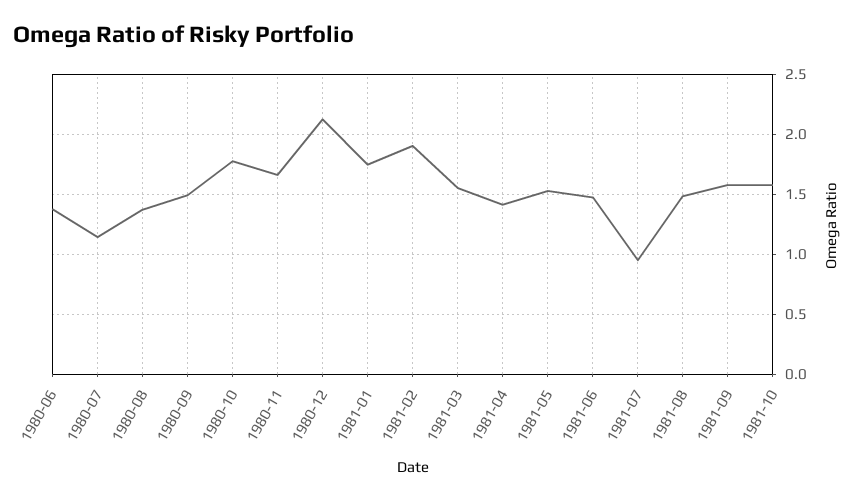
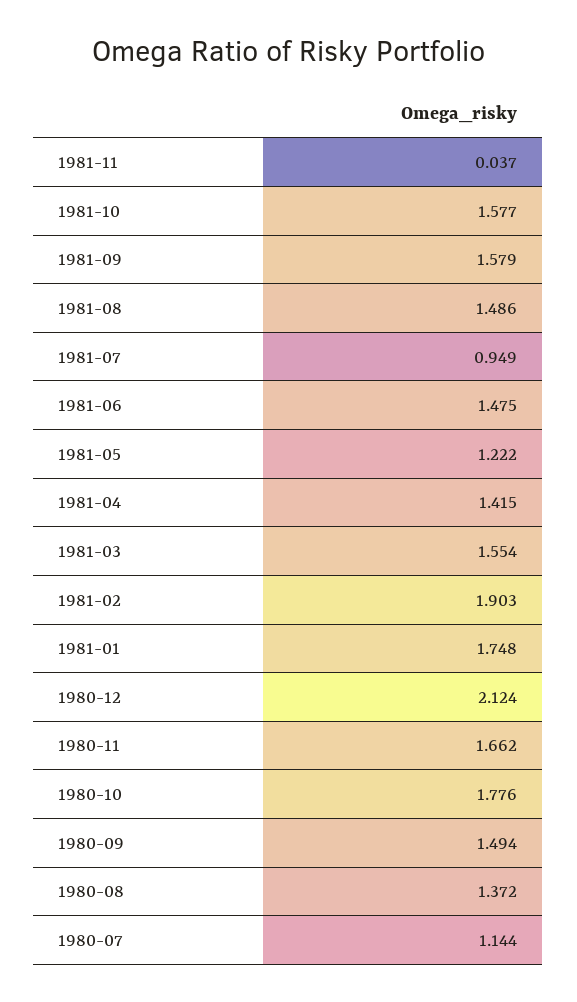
1980-06: 1.4 -> none
1981-05: 1.5 -> 1.222
1981-11: none -> 0.037

